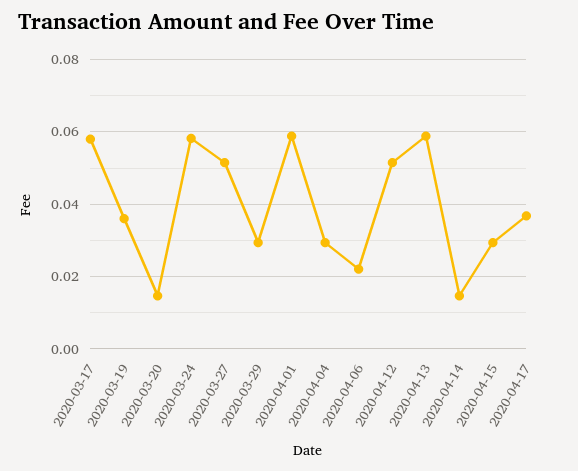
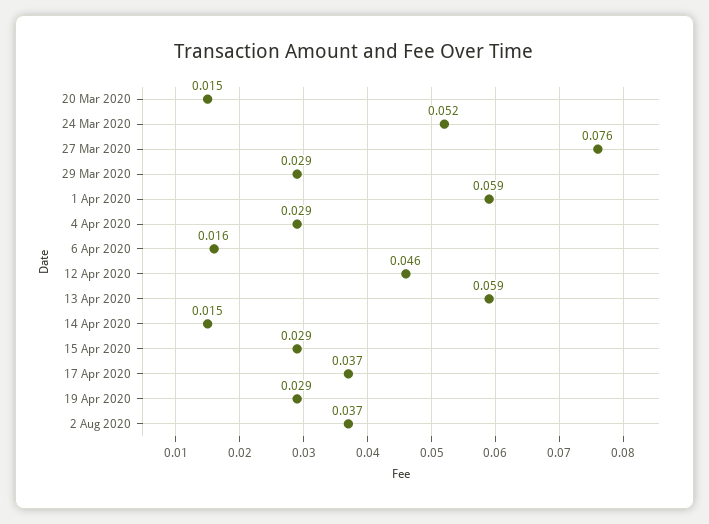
2020-03-17: 0.058 -> none
2020-03-19: 0.036 -> none
2020-03-24: 0.058 -> 0.052
2020-03-27: 0.052 -> 0.076
2020-04-06: 0.022 -> 0.016
2020-04-12: 0.052 -> 0.046
19 Apr 2020: none -> 0.029
2 Aug 2020: none -> 0.037

